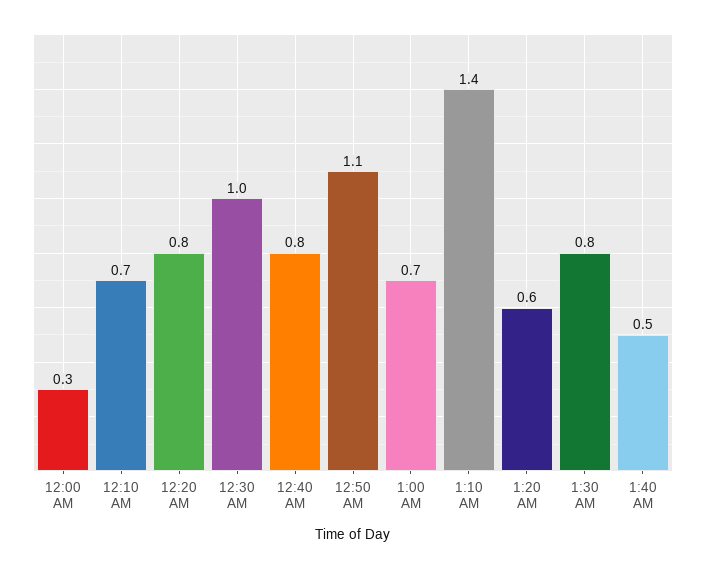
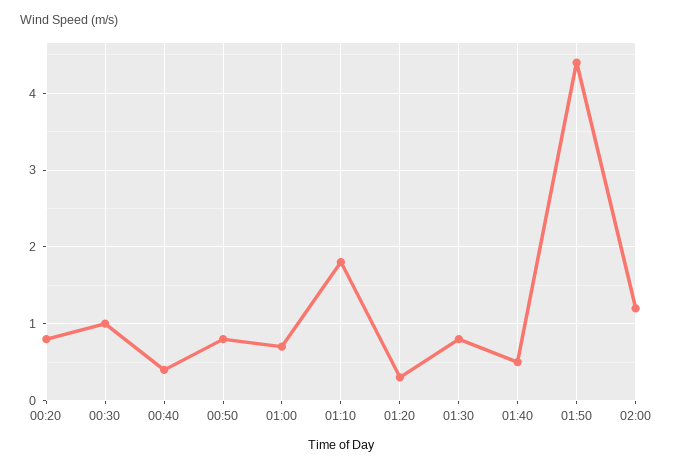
12:00 AM: 0.3 -> none
12:10 AM: 0.7 -> none
12:40 AM: 0.8 -> 0.4
12:50 AM: 1.1 -> 0.8
1:10 AM: 1.4 -> 1.8
1:20 AM: 0.6 -> 0.3
01:50: none -> 4.4
02:00: none -> 1.2

